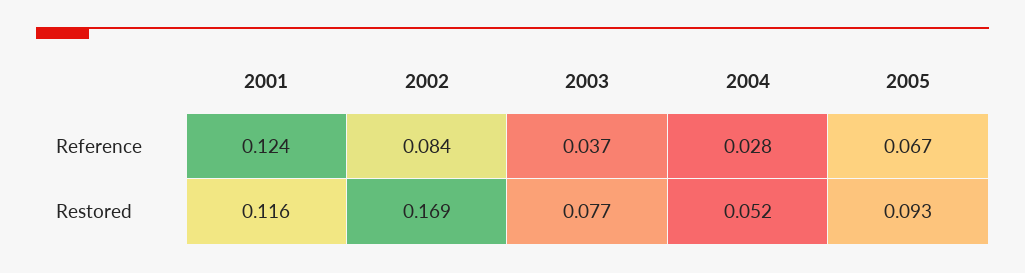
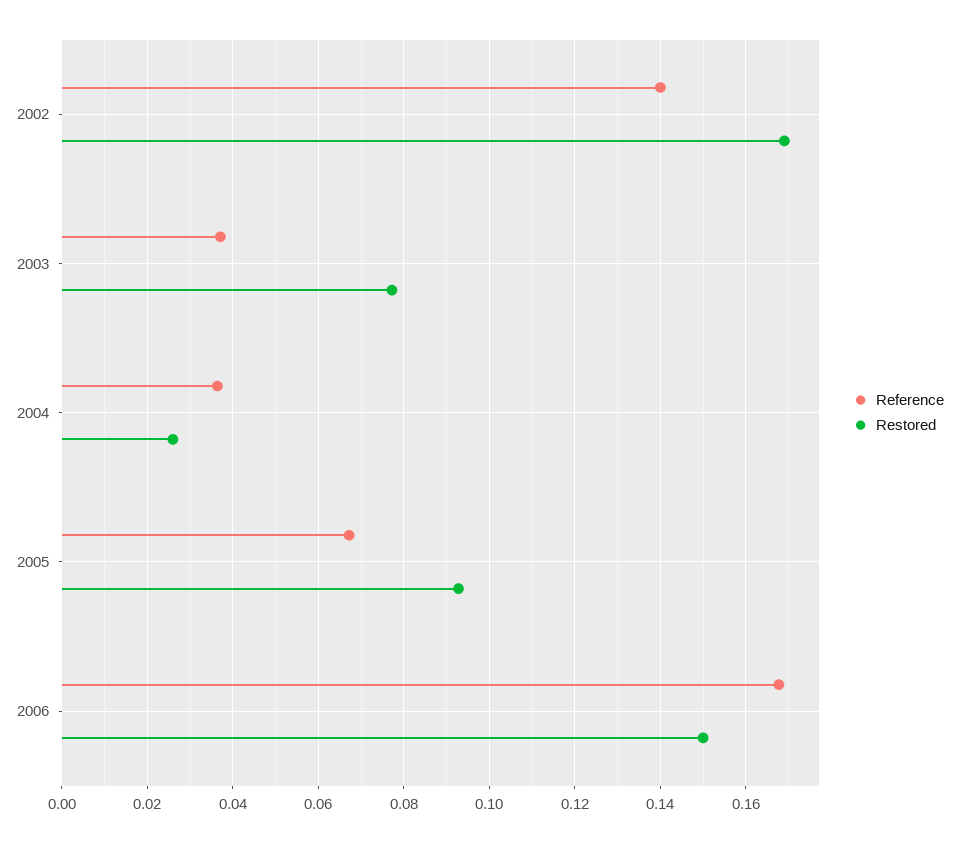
Reference, 2001: 0.124 -> none
Reference, 2002: 0.084 -> 0.14
Reference, 2004: 0.028 -> 0.036
Restored, 2001: 0.116 -> none
Restored, 2004: 0.052 -> 0.026
Reference, 2006: none -> 0.168
Restored, 2006: none -> 0.15

